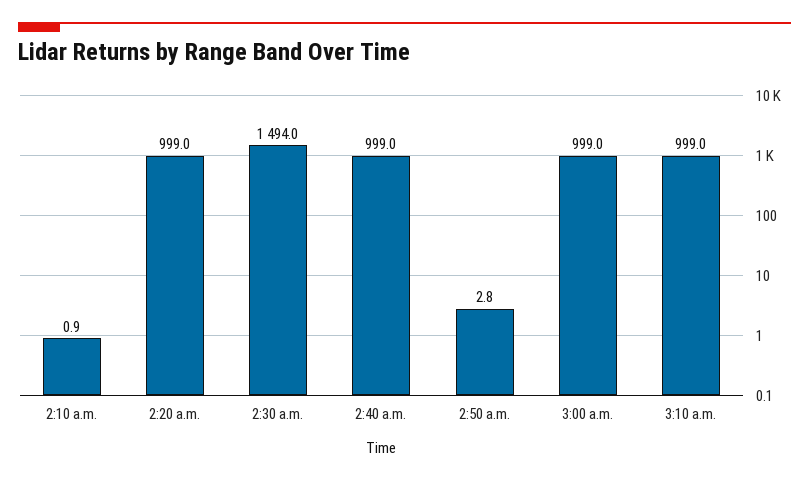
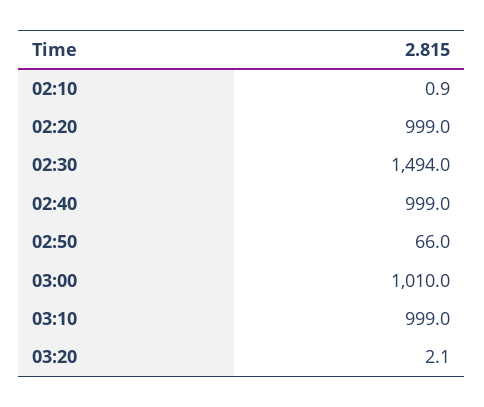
2:50 a.m.: 2.8 -> 66
3:00 a.m.: 999 -> 1010
03:20: none -> 2.1

